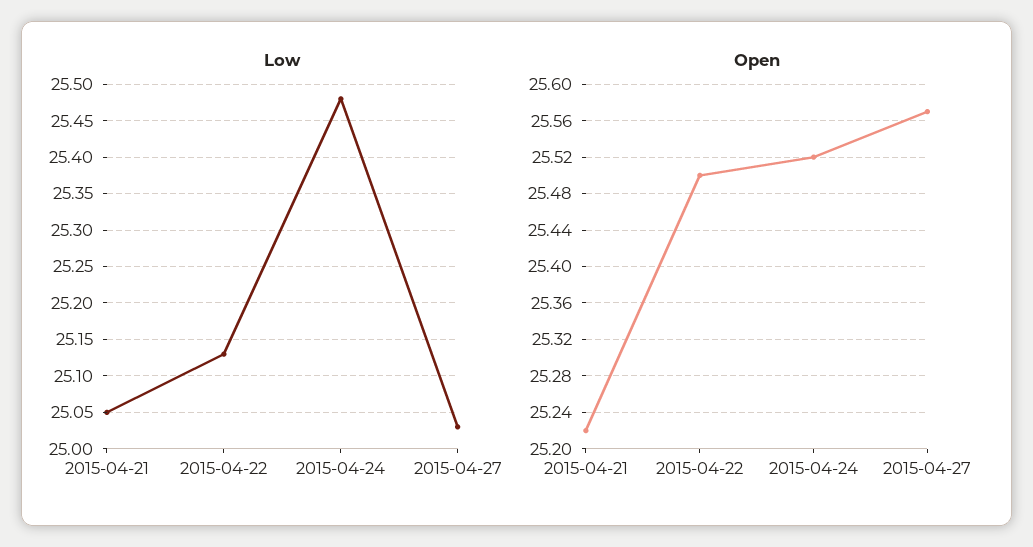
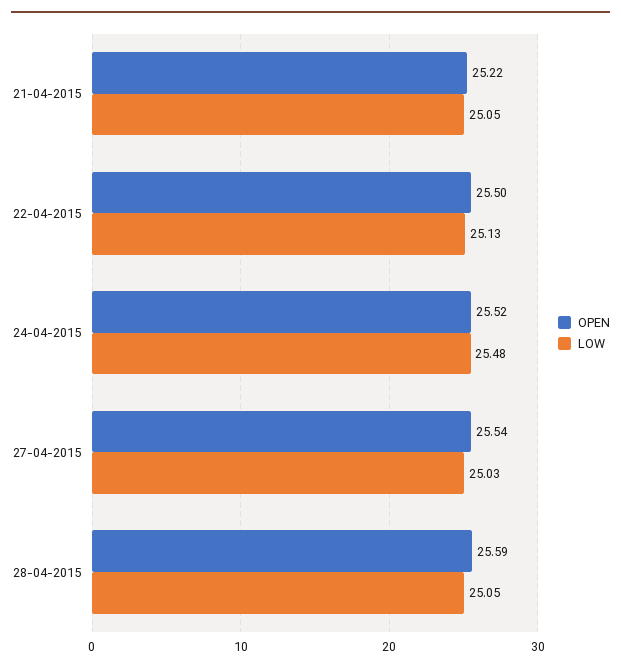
Open, 2015-04-27: 25.57 -> 25.54
Open, 28-04-2015: none -> 25.59
Low, 28-04-2015: none -> 25.05

